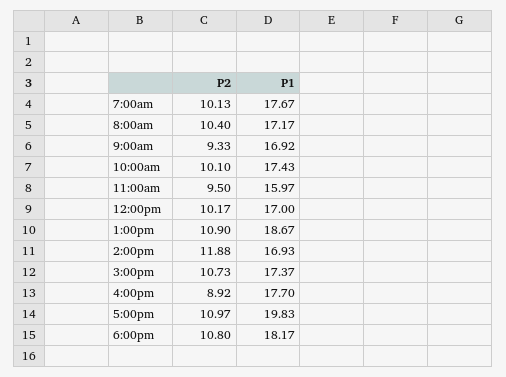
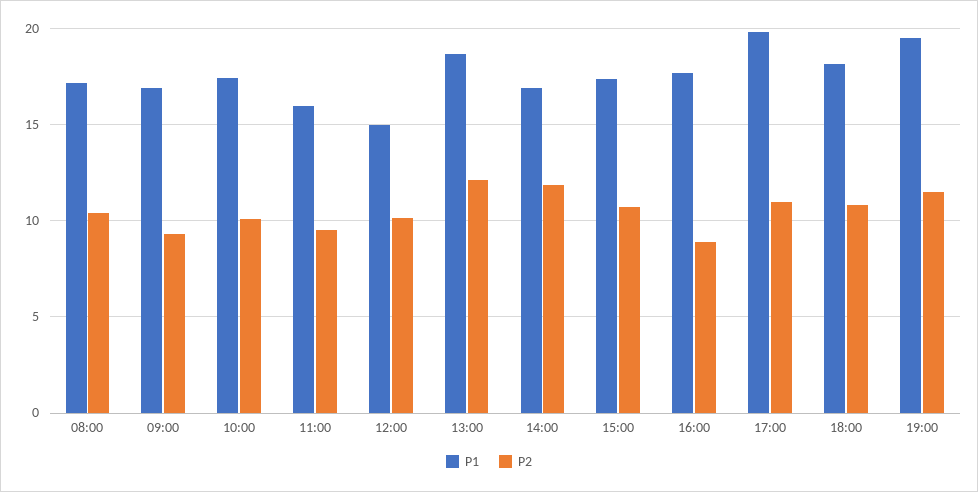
P2, 7:00am: 10.13 -> none
P1, 7:00am: 17.67 -> none
P1, 12:00pm: 17 -> 15
P2, 1:00pm: 10.9 -> 12
P1, 19:00: none -> 19.5
P2, 19:00: none -> 11.5

